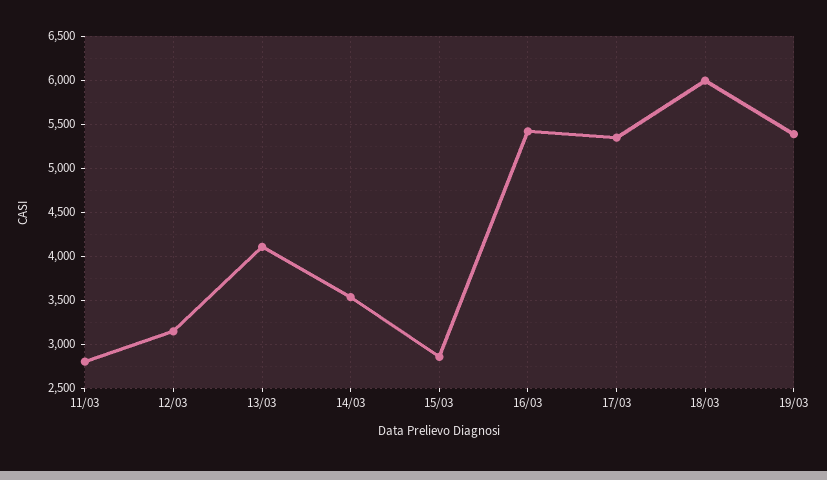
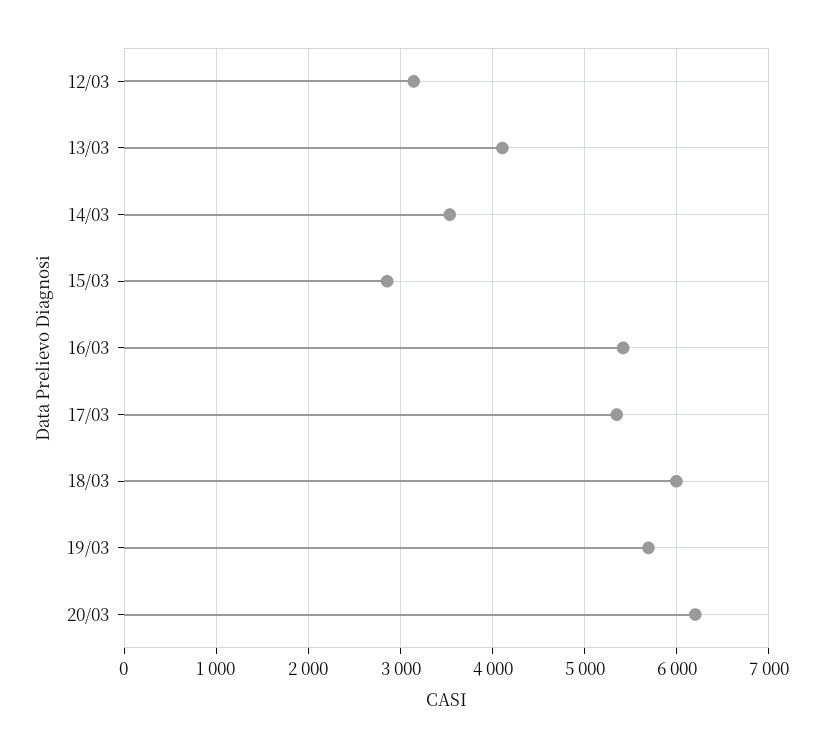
11/03: 2800 -> none
19/03: 5400 -> 5700
20/03: none -> 6200

